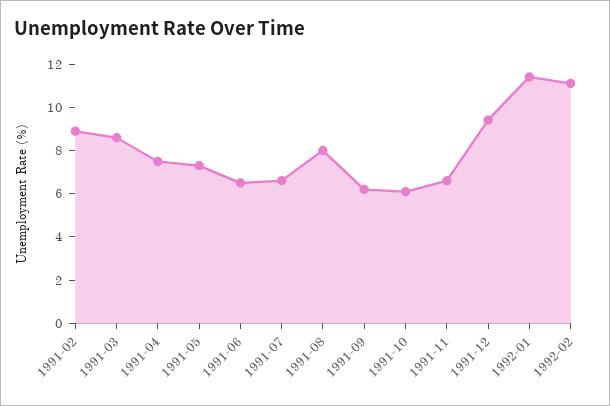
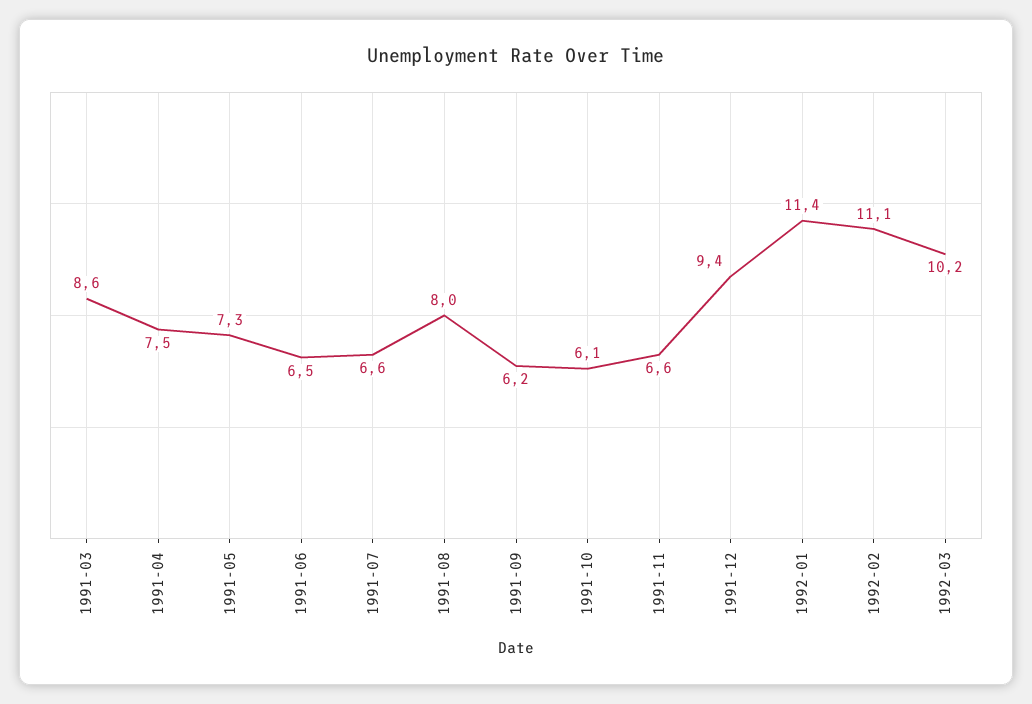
1991-02: 9 -> none
1992-03: none -> 10.2

